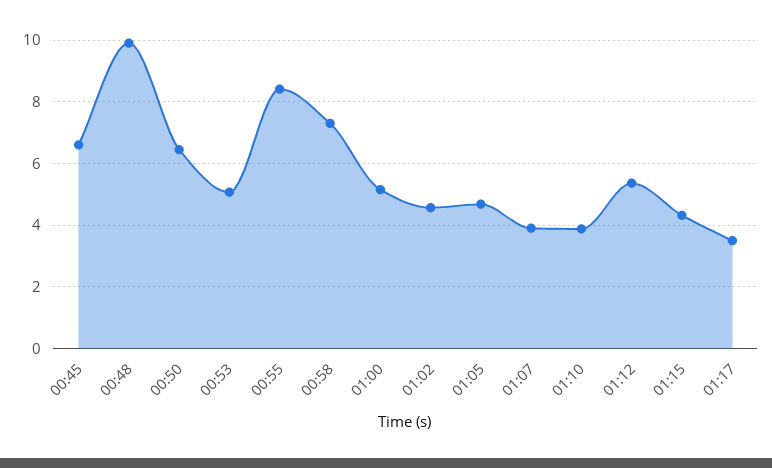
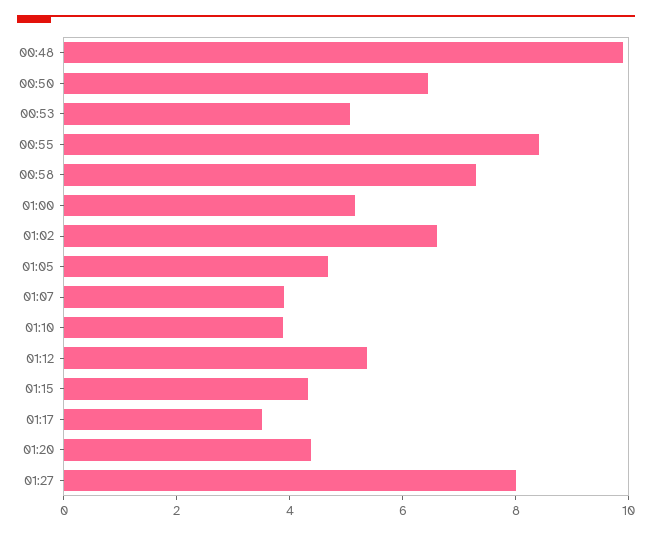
00:45: 6.6 -> none
01:02: 4.6 -> 6.5
01:20: none -> 4.5
01:27: none -> 8

